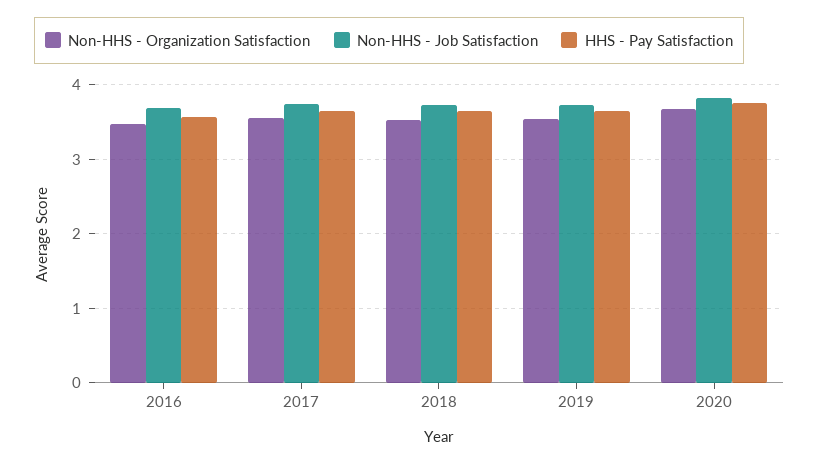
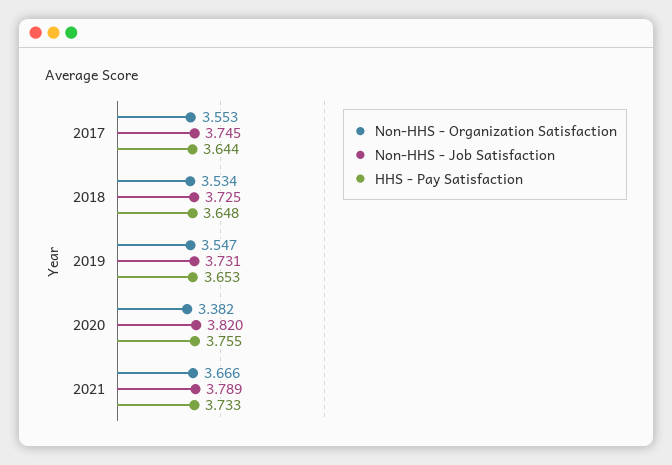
Non-HHS - Organization Satisfaction, 2016: 3.5 -> none
Non-HHS - Job Satisfaction, 2016: 3.7 -> none
HHS - Pay Satisfaction, 2016: 3.6 -> none
Non-HHS - Organization Satisfaction, 2020: 3.7 -> 3.382
Non-HHS - Organization Satisfaction, 2021: none -> 3.666
Non-HHS - Job Satisfaction, 2021: none -> 3.789
HHS - Pay Satisfaction, 2021: none -> 3.733

